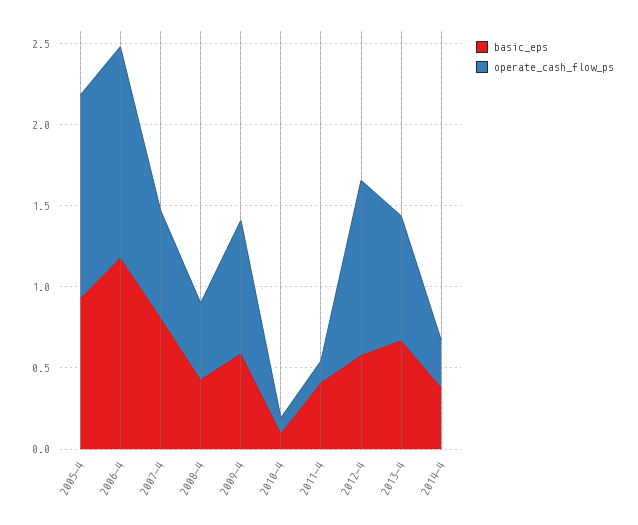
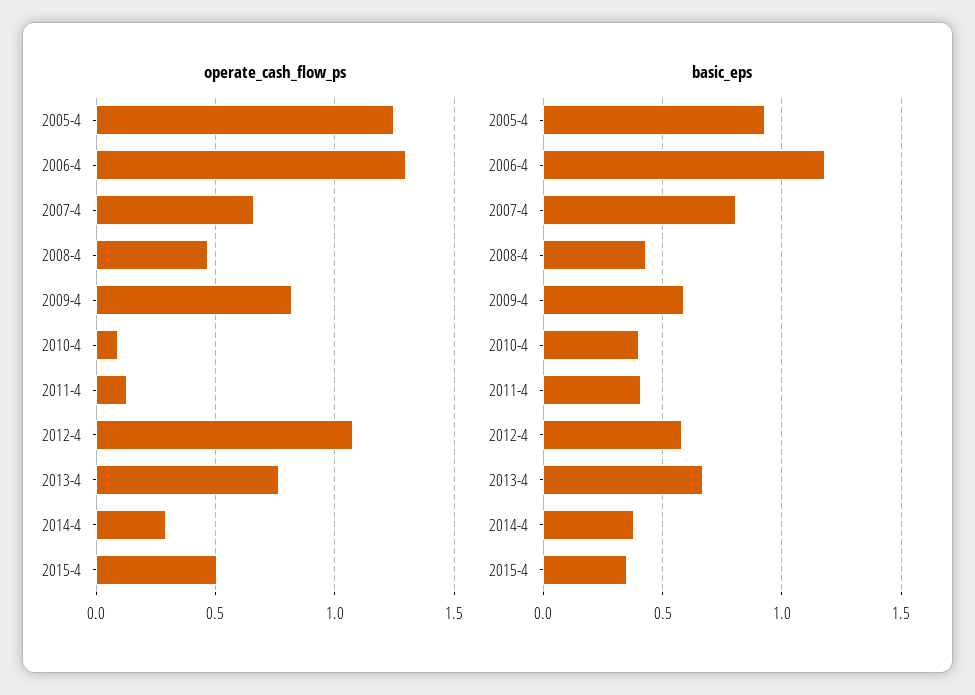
basic_eps, 2010-4: 0.1 -> 0.4
operate_cash_flow_ps, 2015-4: none -> 0.5
basic_eps, 2015-4: none -> 0.35

